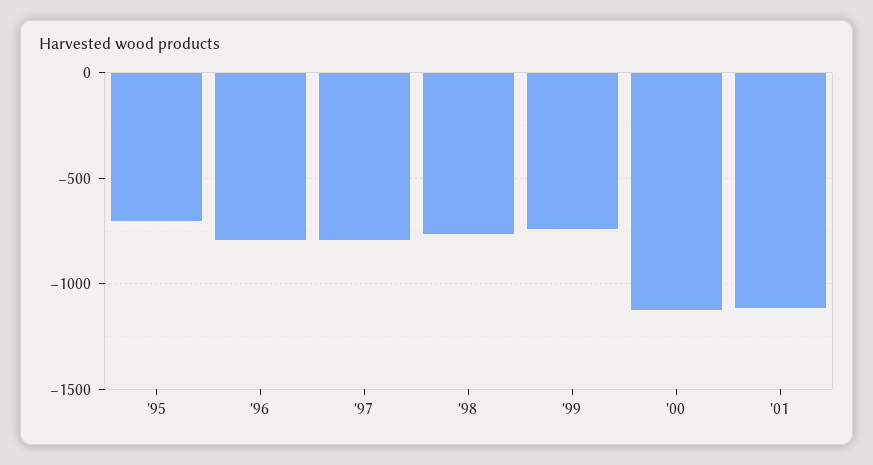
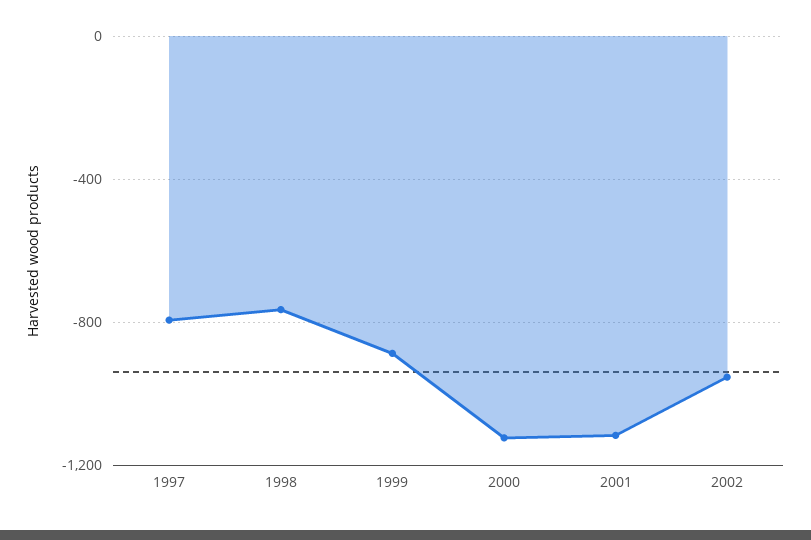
'95: -700 -> none
'96: -800 -> none
'99: -750 -> -900
2002: none -> -950

